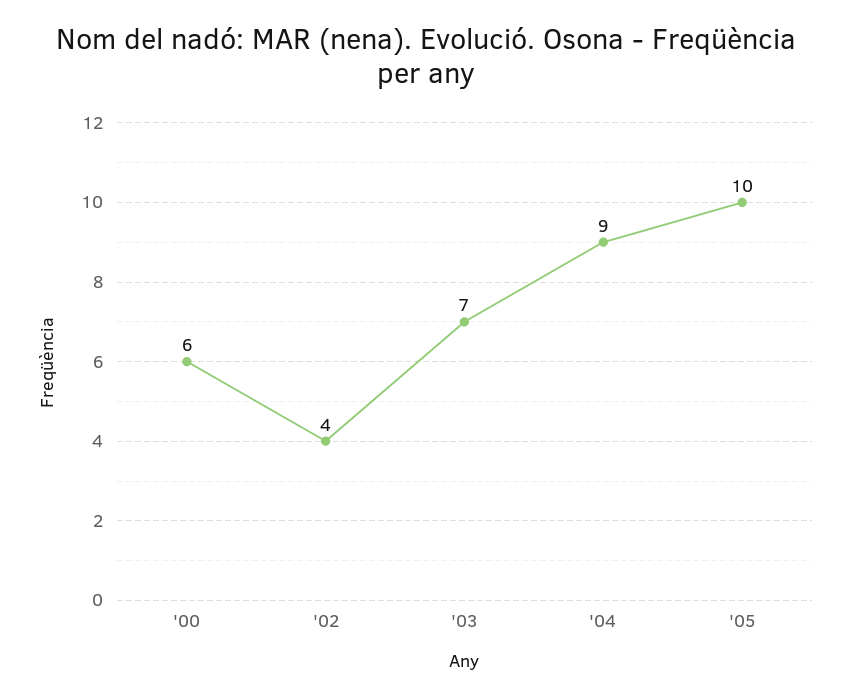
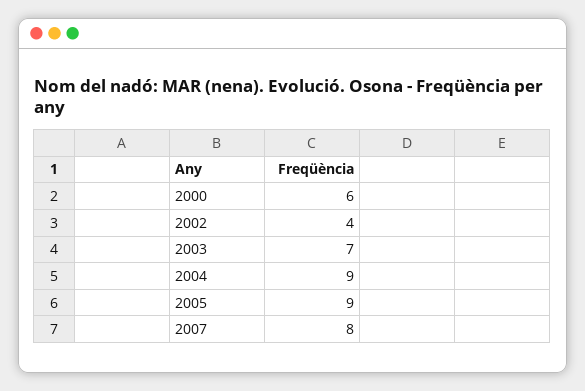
'05: 10 -> 9
2007: none -> 8

